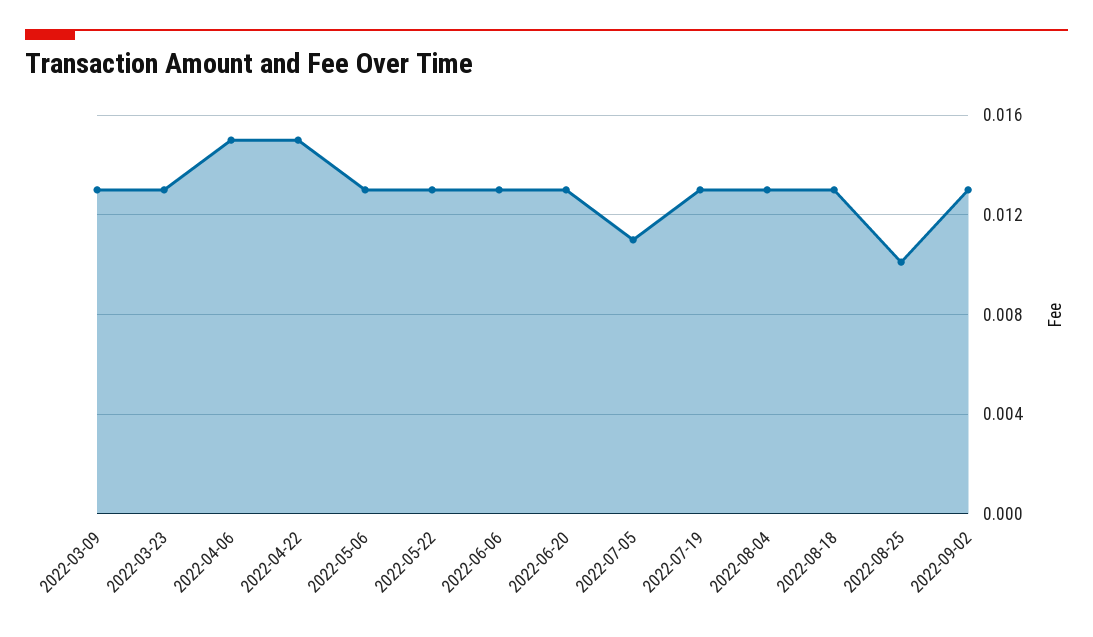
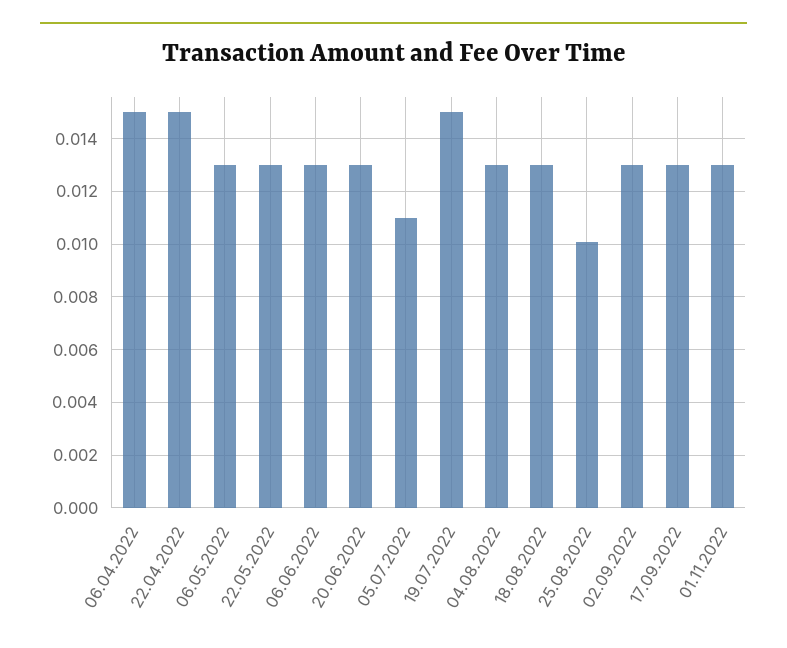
2022-03-09: 0.013 -> none
2022-03-23: 0.013 -> none
2022-07-19: 0.013 -> 0.015
17.09.2022: none -> 0.013
01.11.2022: none -> 0.013

